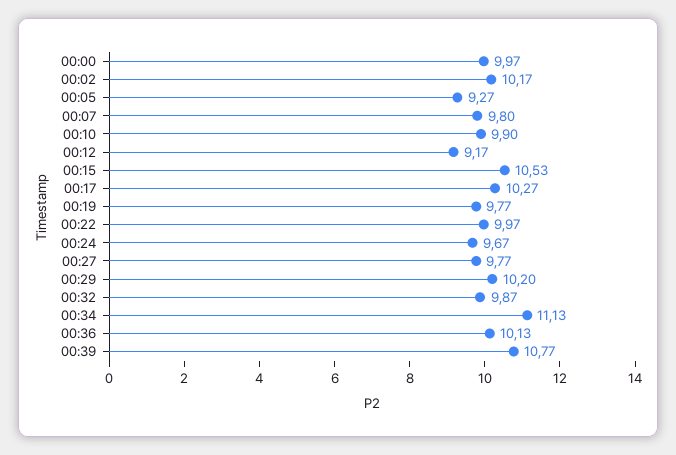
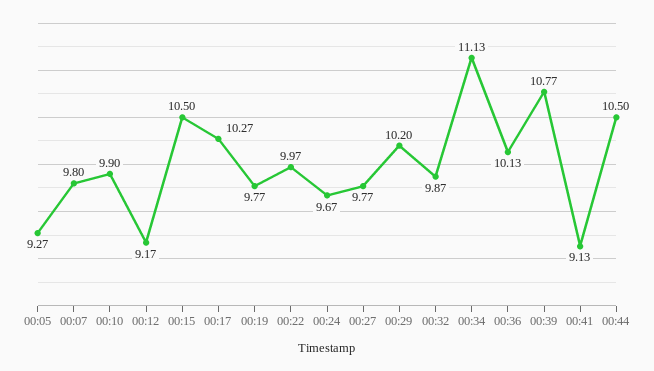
00:00: 9.97 -> none
00:02: 10.17 -> none
00:15: 10.53 -> 10.5
00:41: none -> 9.13
00:44: none -> 10.5

